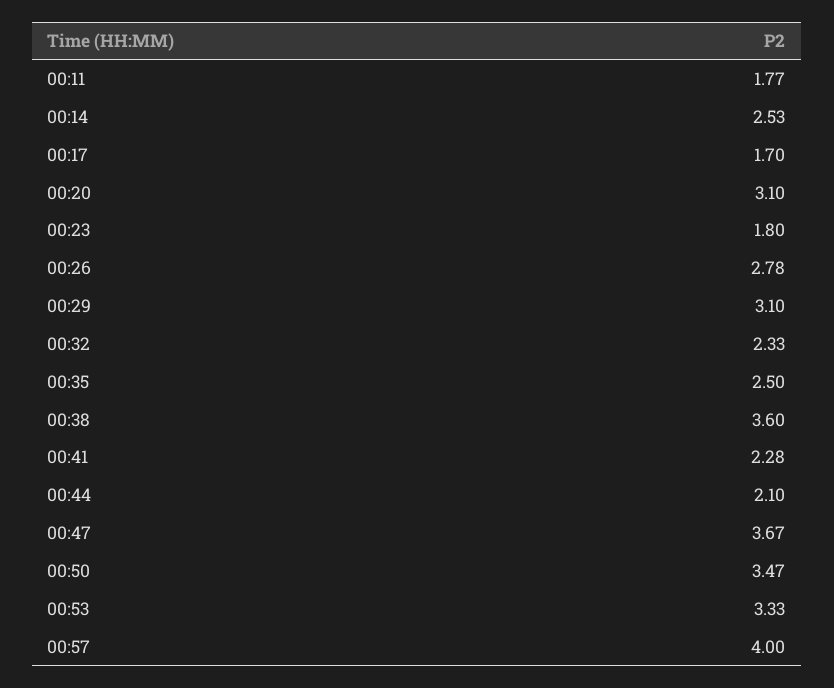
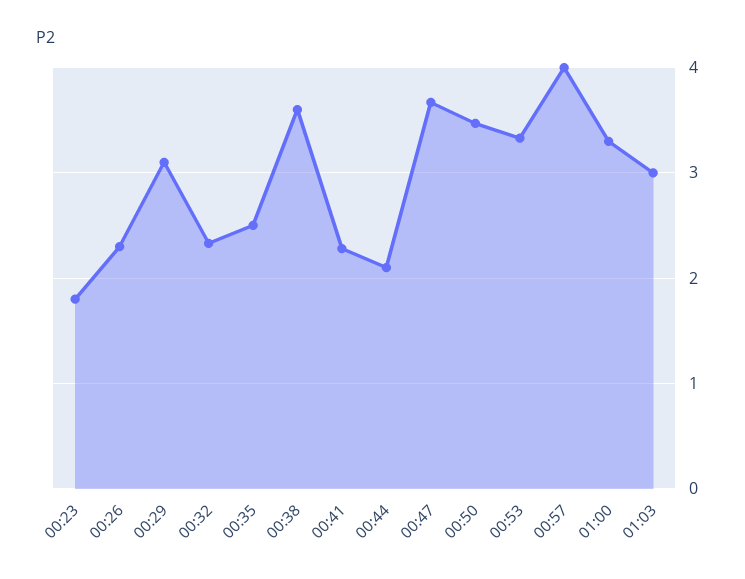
00:11: 1.77 -> none
00:14: 2.53 -> none
00:17: 1.7 -> none
00:20: 3.1 -> none
00:26: 2.78 -> 2.3
01:00: none -> 3.3
01:03: none -> 3

